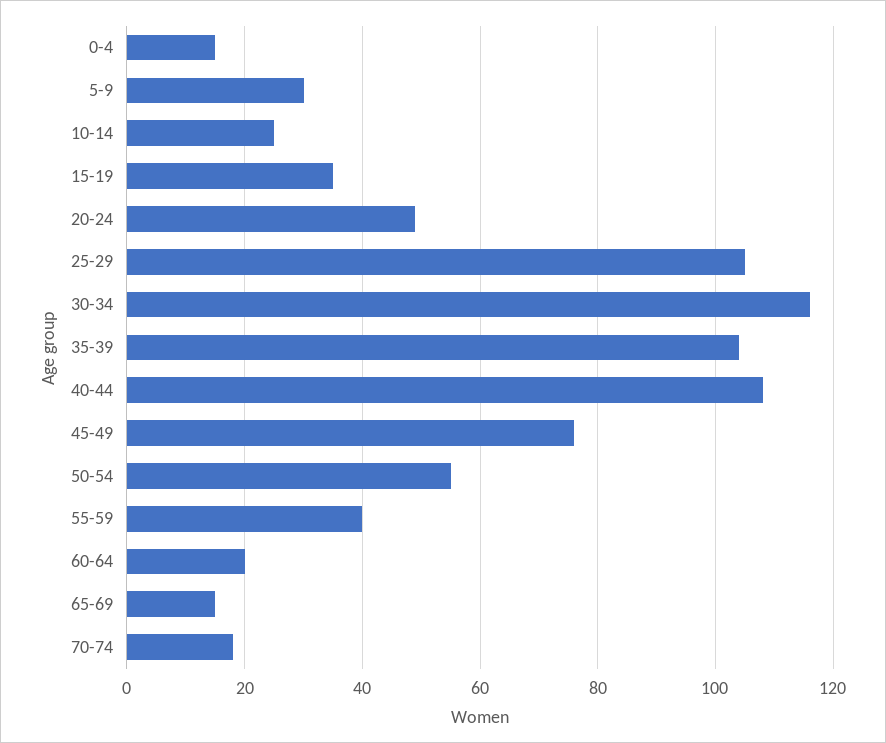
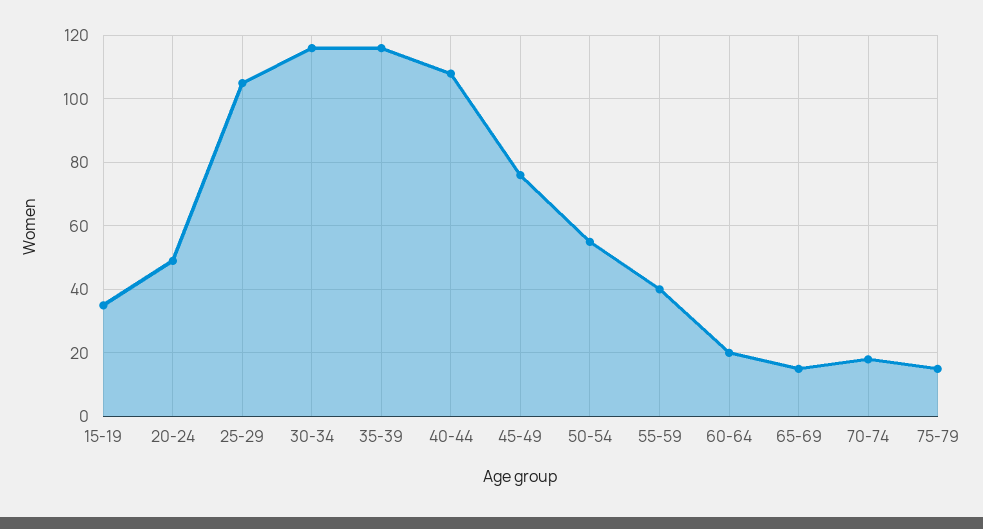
0-4: 15 -> none
5-9: 30 -> none
10-14: 25 -> none
35-39: 105 -> 115
75-79: none -> 15

